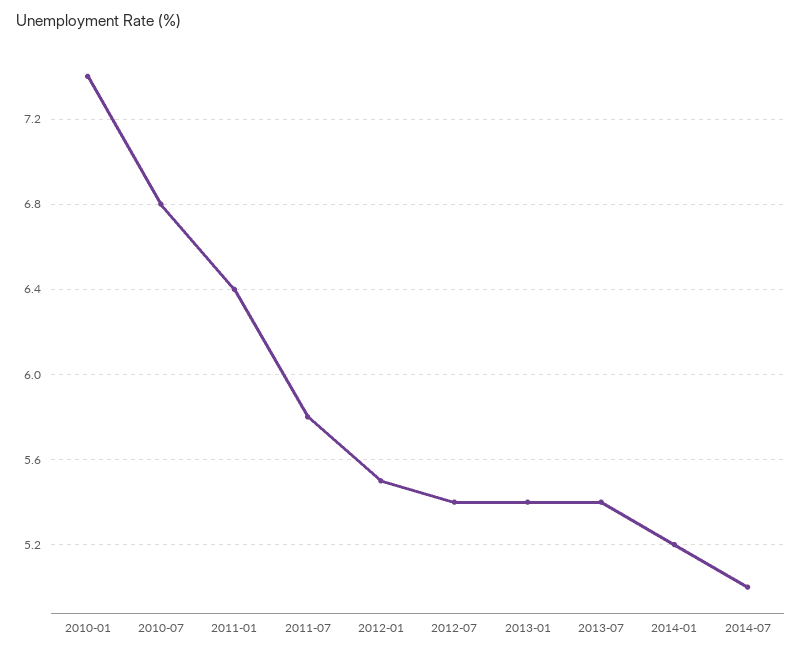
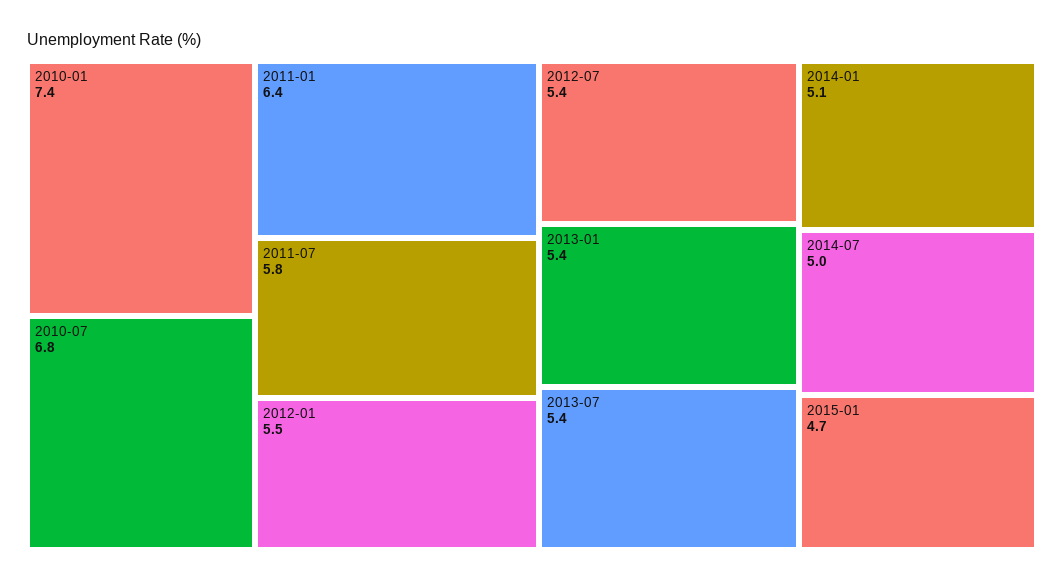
2014-01: 5.2 -> 5.1
2015-01: none -> 4.7

